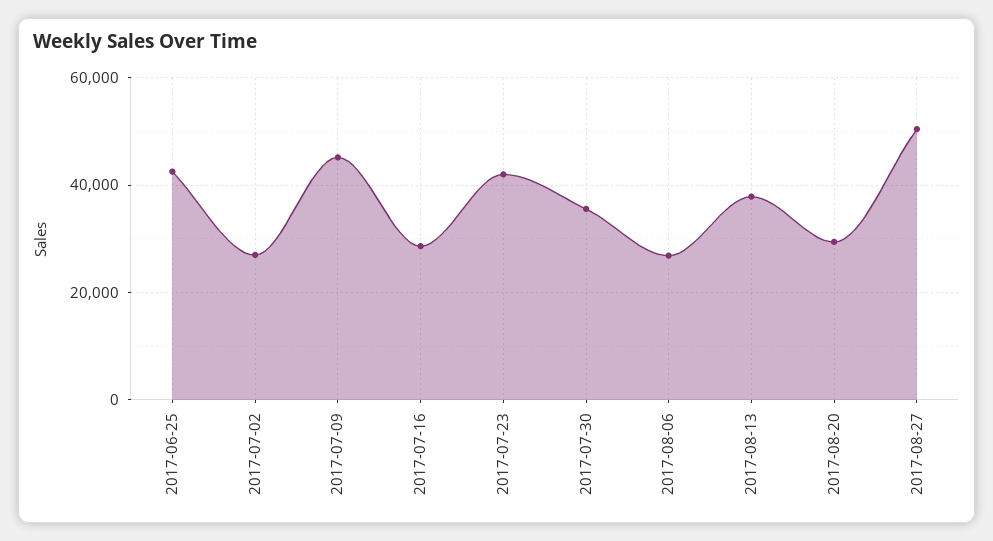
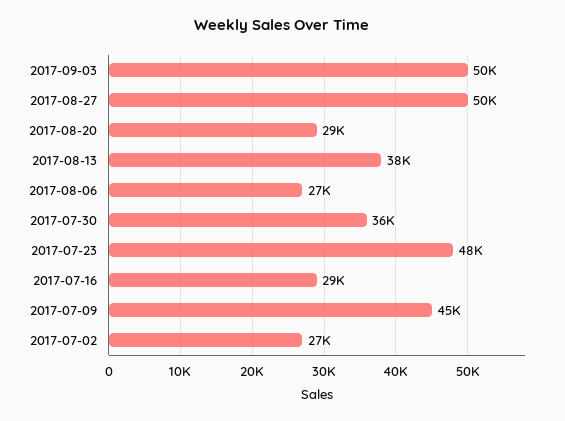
2017-06-25: 42000 -> none
2017-07-23: 42000 -> 48000
2017-09-03: none -> 50000

